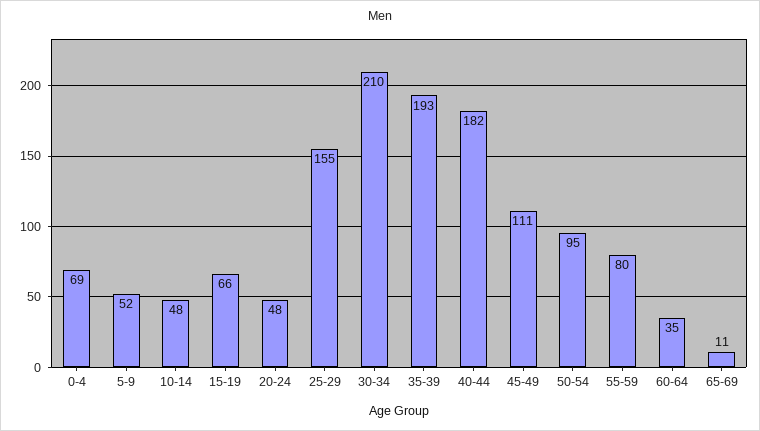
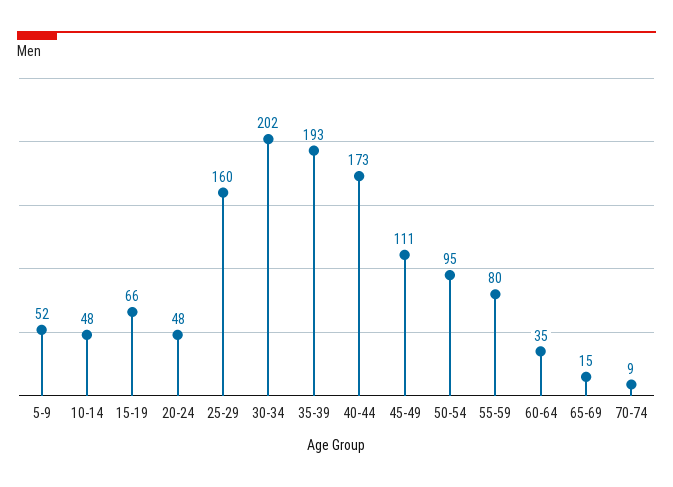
0-4: 69 -> none
25-29: 155 -> 160
30-34: 210 -> 202
40-44: 182 -> 173
65-69: 11 -> 15
70-74: none -> 9

